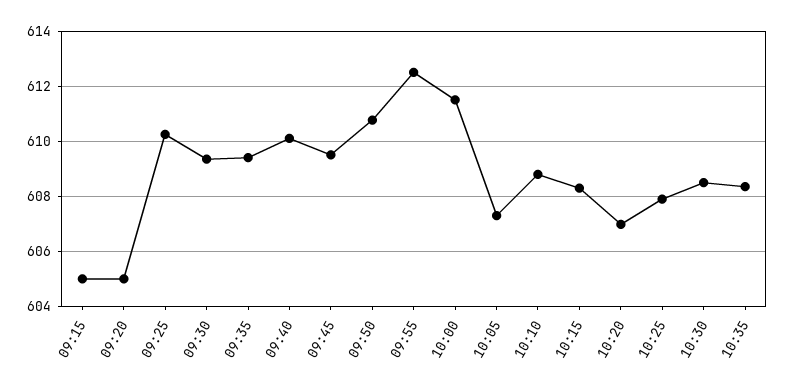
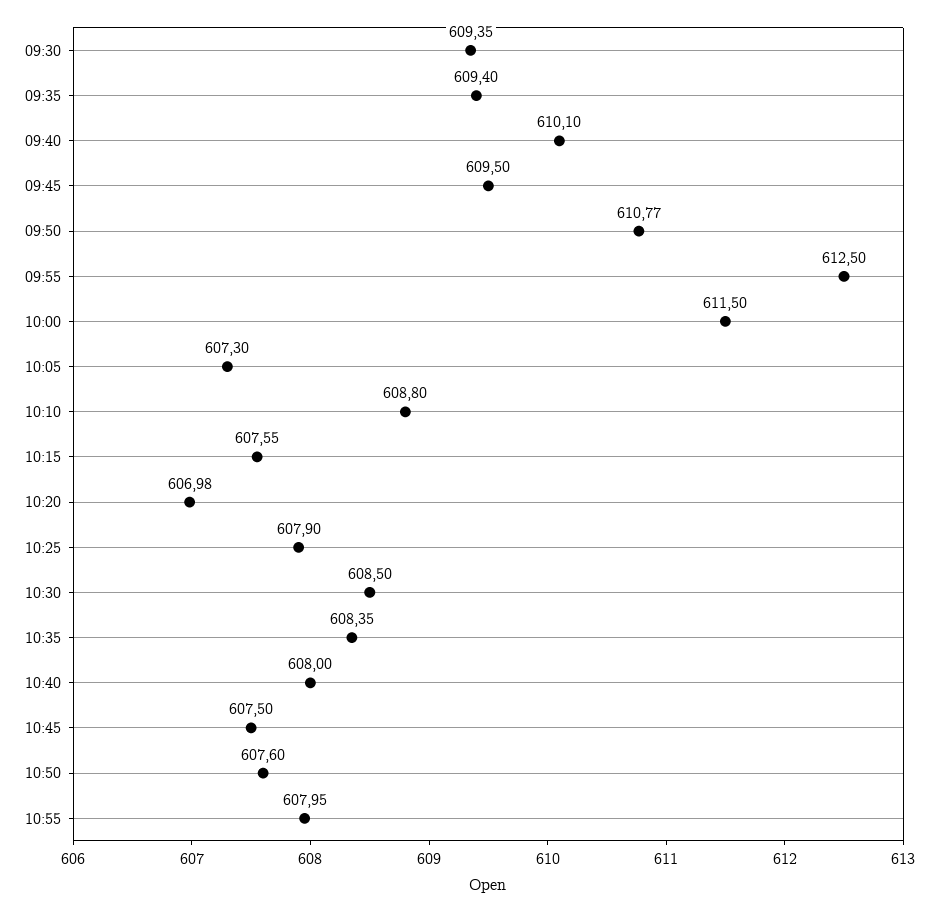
09:15: 605 -> none
09:20: 605 -> none
09:25: 610.25 -> none
10:15: 608.25 -> 607.55
10:40: none -> 608
10:45: none -> 607.5
10:50: none -> 607.6
10:55: none -> 607.95

